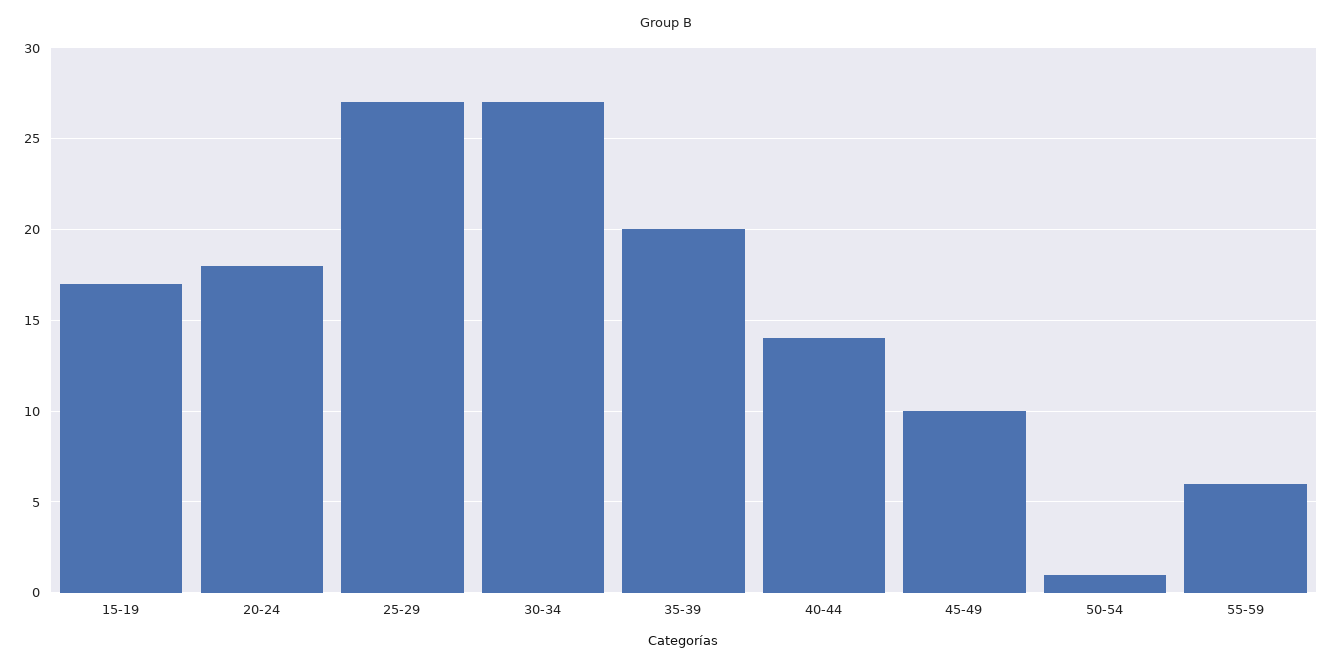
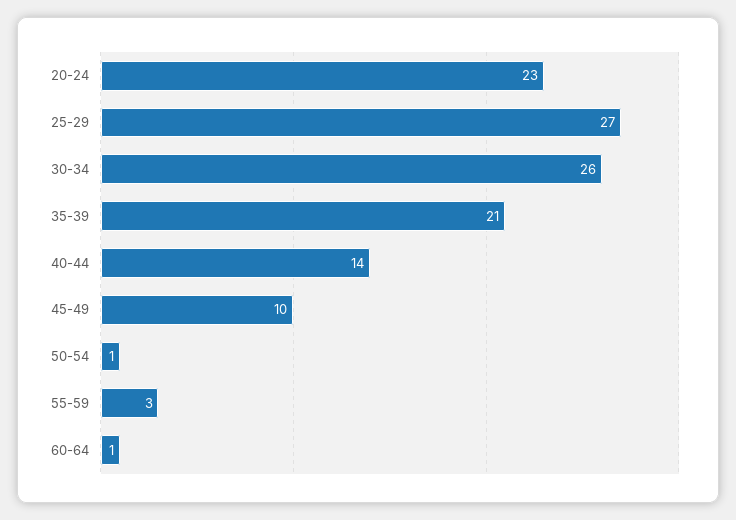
15-19: 17 -> none
20-24: 18 -> 23
30-34: 27 -> 26
35-39: 20 -> 21
55-59: 6 -> 3
60-64: none -> 1

